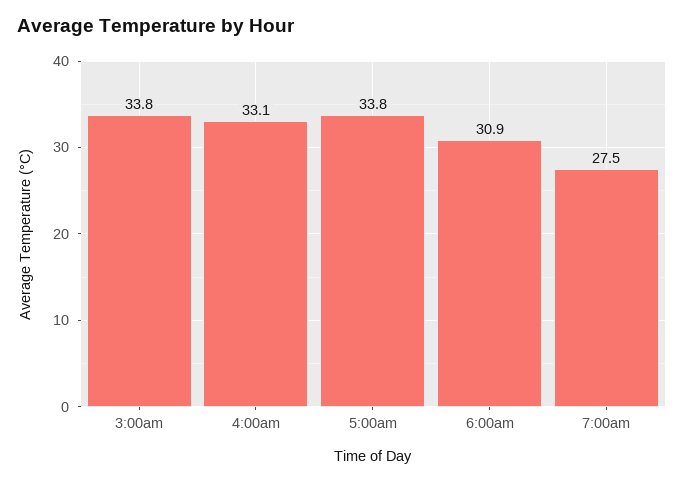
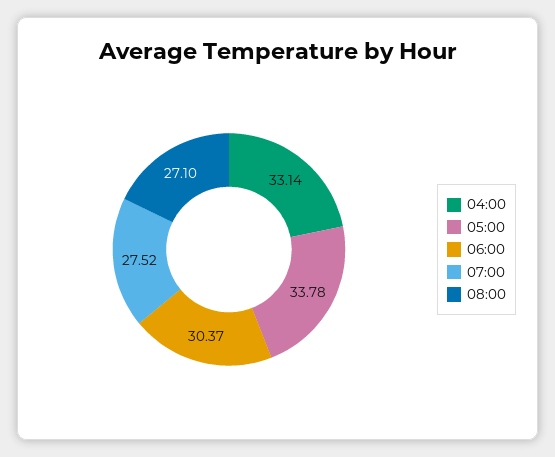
3:00am: 33.8 -> none
6:00am: 30.9 -> 30.37
08:00: none -> 27.1

